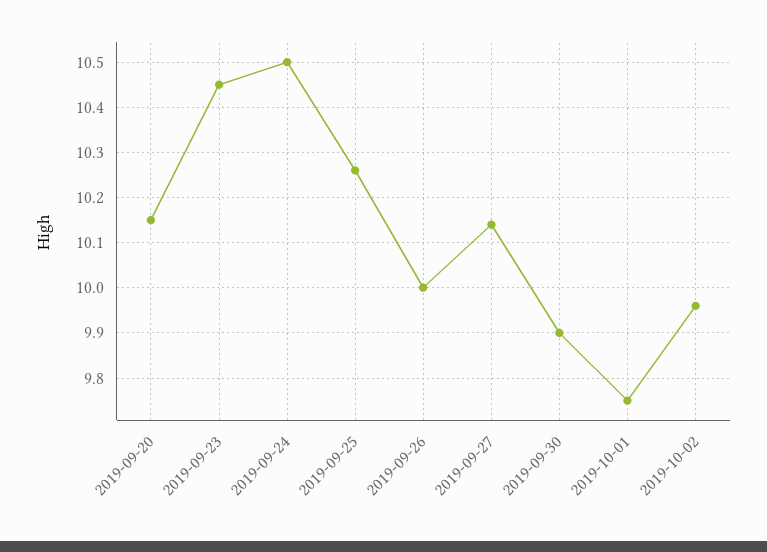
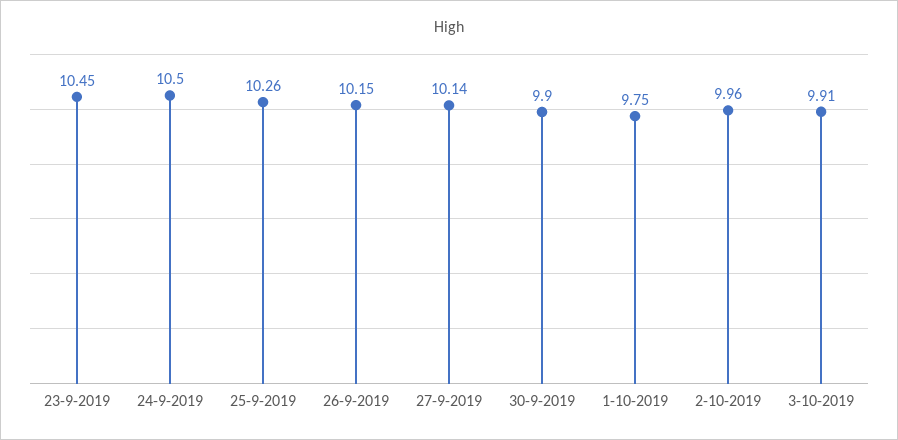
2019-09-20: 10.15 -> none
2019-09-26: 10 -> 10.15
3-10-2019: none -> 9.91

